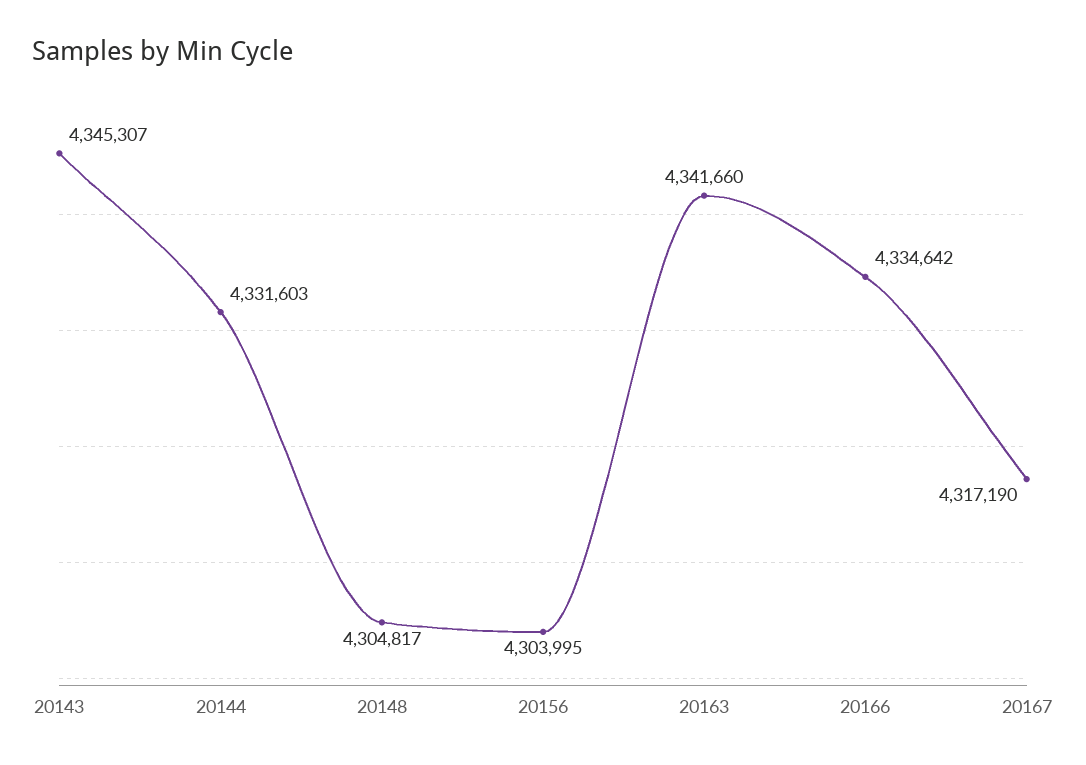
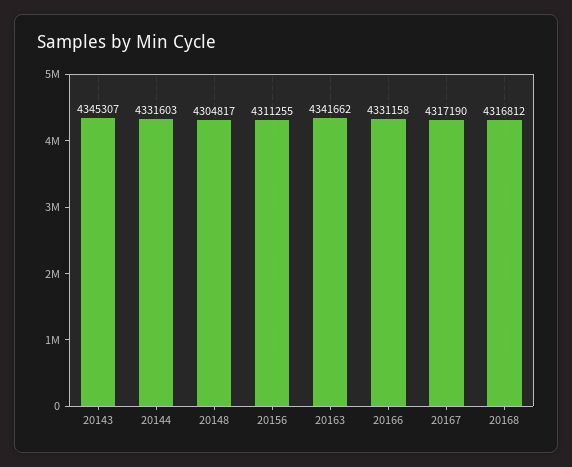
20156: 4303995 -> 4311255
20163: 4341660 -> 4341662
20166: 4334642 -> 4331158
20168: none -> 4316812

